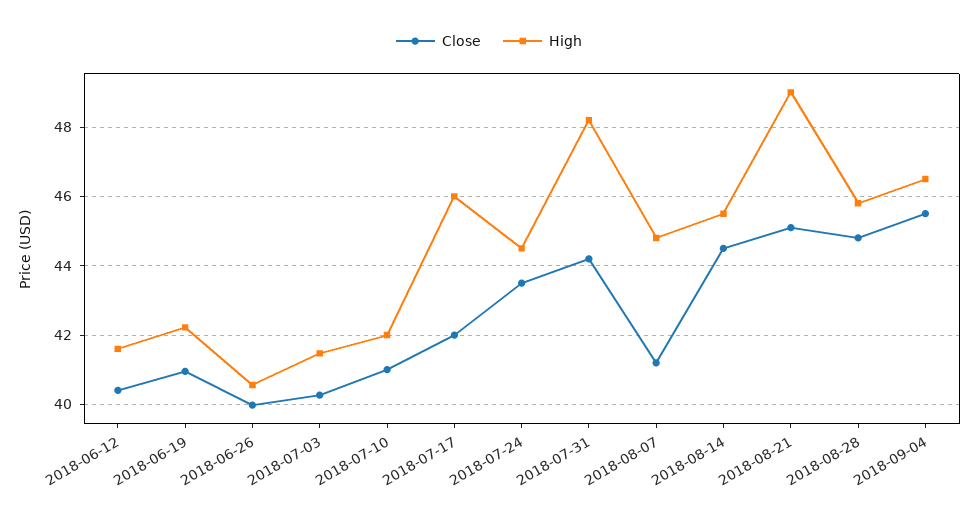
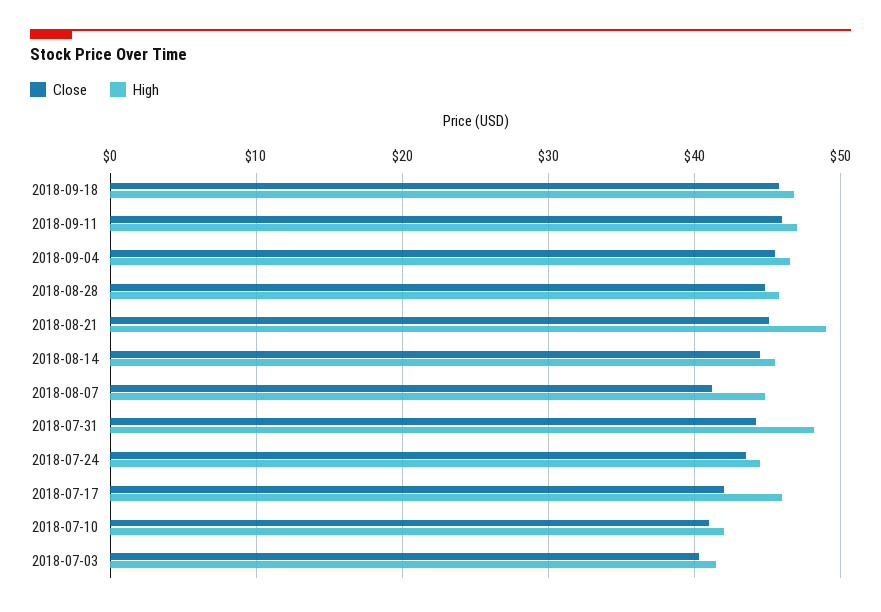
Close, 2018-06-12: 40.4 -> none
High, 2018-06-12: 41.6 -> none
Close, 2018-06-19: 41 -> none
High, 2018-06-19: 42.2 -> none
Close, 2018-06-26: 40 -> none
High, 2018-06-26: 40.6 -> none
Close, 2018-09-18: none -> 46
High, 2018-09-18: none -> 47
Close, 2018-09-11: none -> 46
High, 2018-09-11: none -> 47

